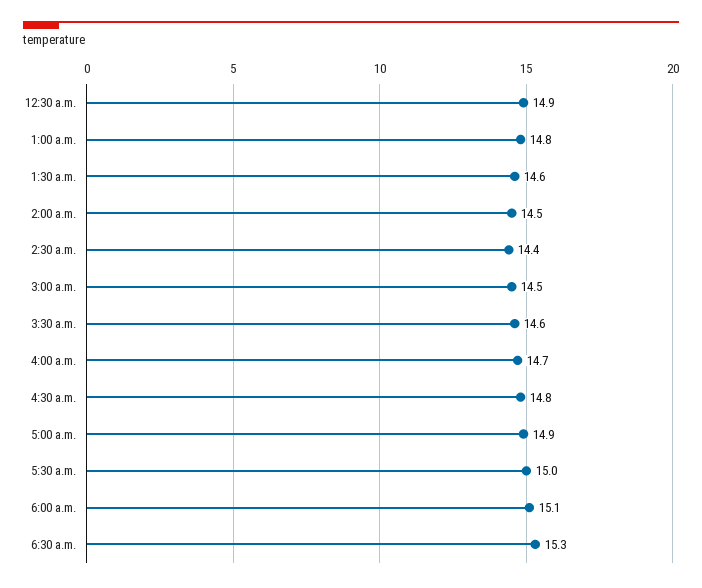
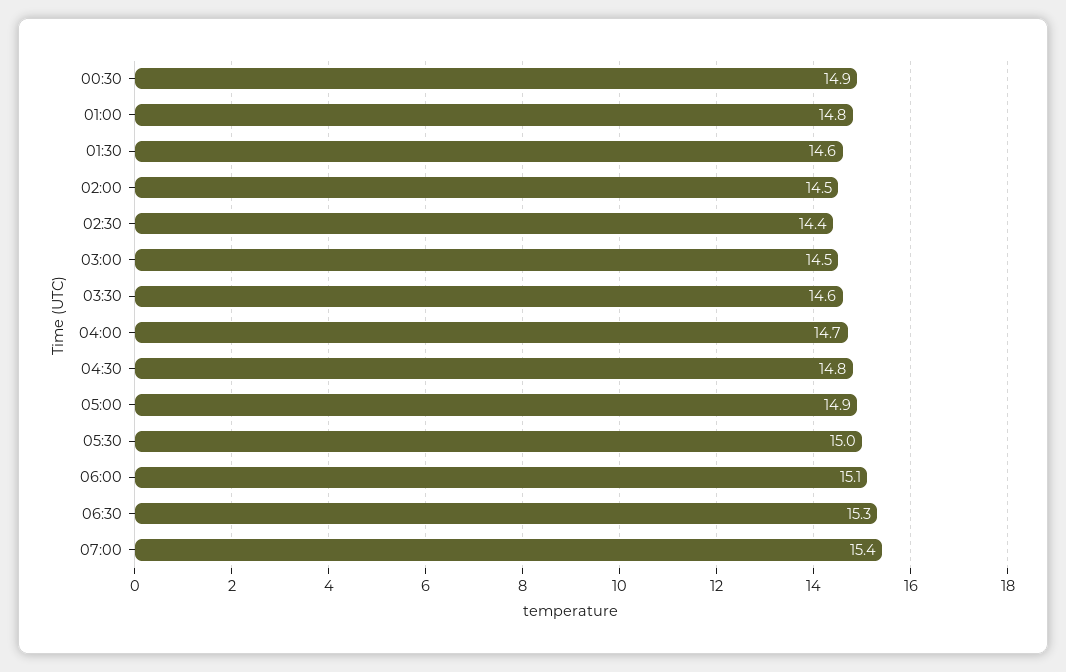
07:00: none -> 15.4

